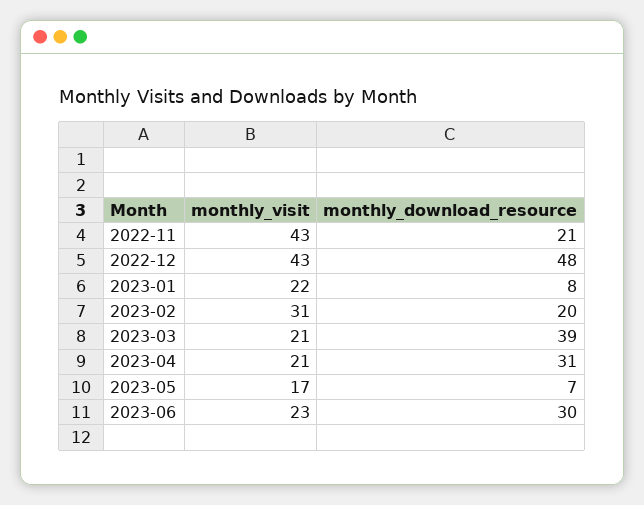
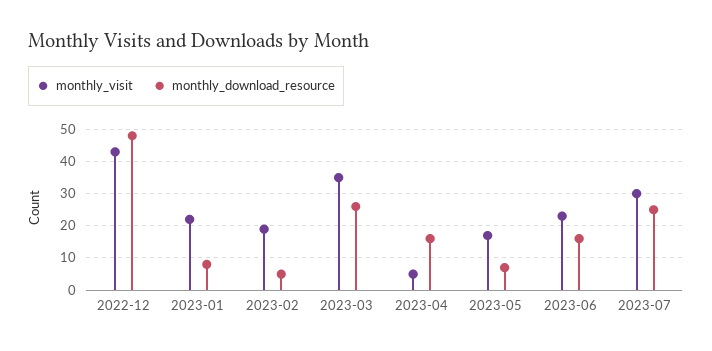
monthly_visit, 2022-11: 43 -> none
monthly_download_resource, 2022-11: 21 -> none
monthly_visit, 2023-02: 31 -> 20
monthly_download_resource, 2023-02: 20 -> 5
monthly_visit, 2023-03: 21 -> 35
monthly_download_resource, 2023-03: 39 -> 25
monthly_visit, 2023-04: 21 -> 5
monthly_download_resource, 2023-04: 31 -> 15
monthly_download_resource, 2023-06: 30 -> 15
monthly_visit, 2023-07: none -> 30
monthly_download_resource, 2023-07: none -> 25

